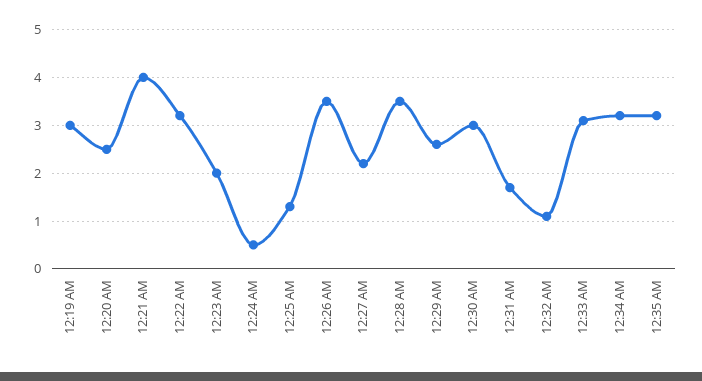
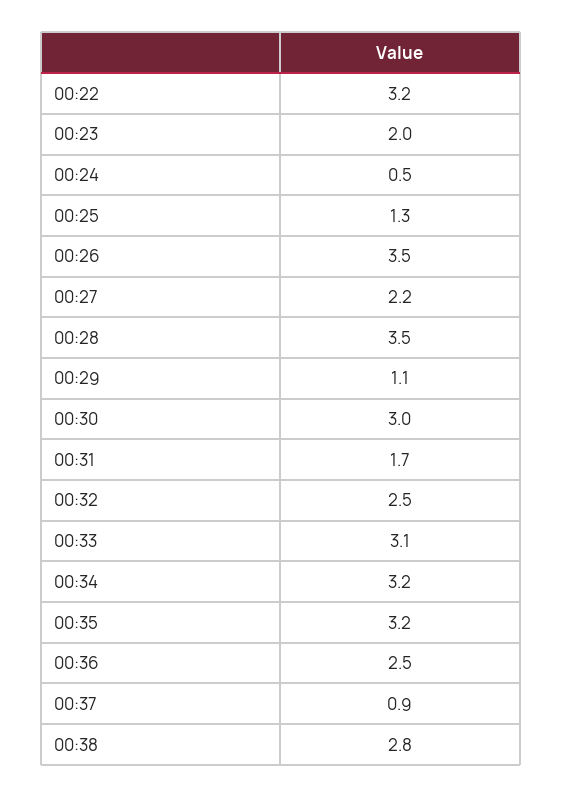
12:19 AM: 3 -> none
12:20 AM: 2.5 -> none
12:21 AM: 4 -> none
12:29 AM: 2.5 -> 1.1
12:32 AM: 1 -> 2.5
00:36: none -> 2.5
00:37: none -> 0.9
00:38: none -> 2.8

